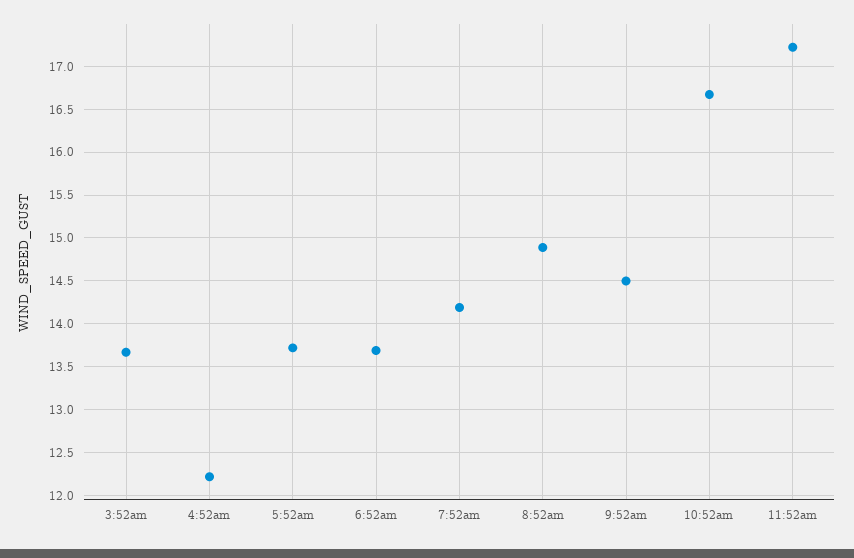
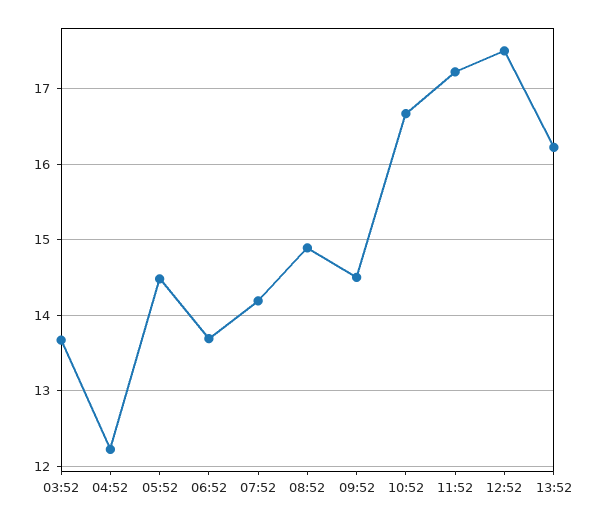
5:52am: 13.7 -> 14.5
12:52: none -> 17.5
13:52: none -> 16.2

